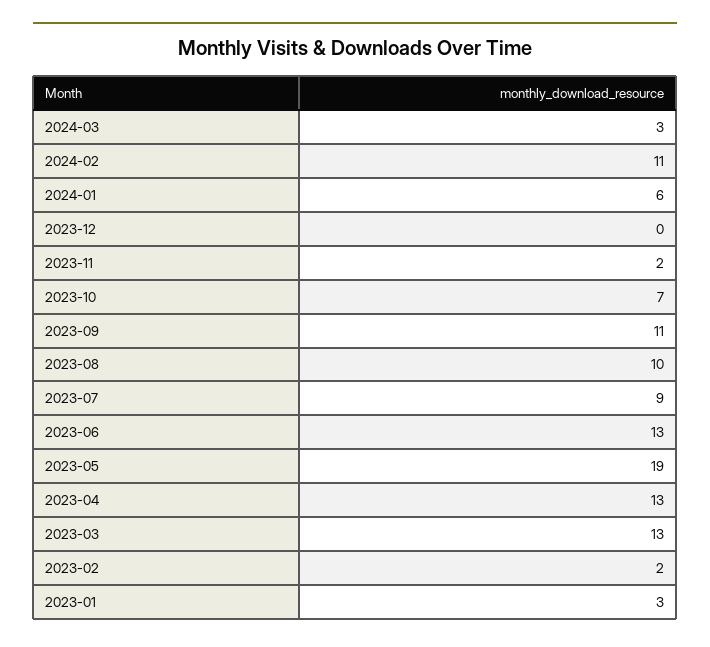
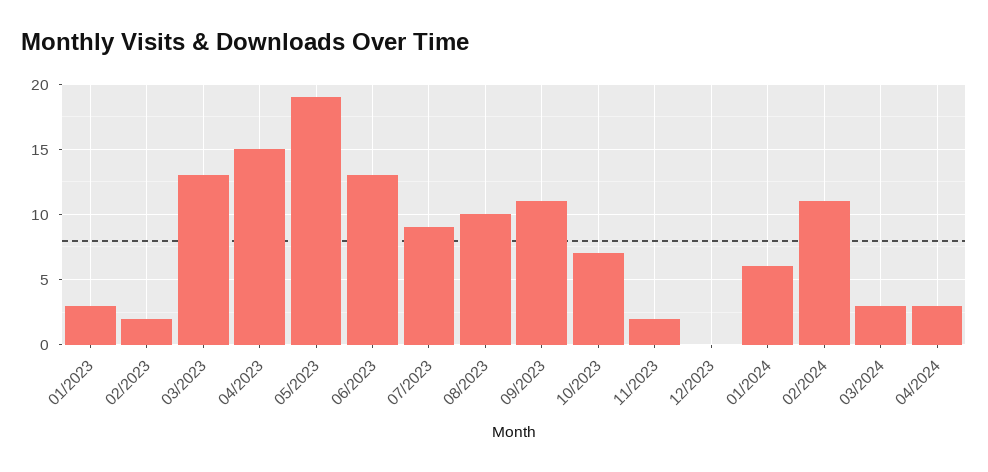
2023-04: 13 -> 15
04/2024: none -> 3

